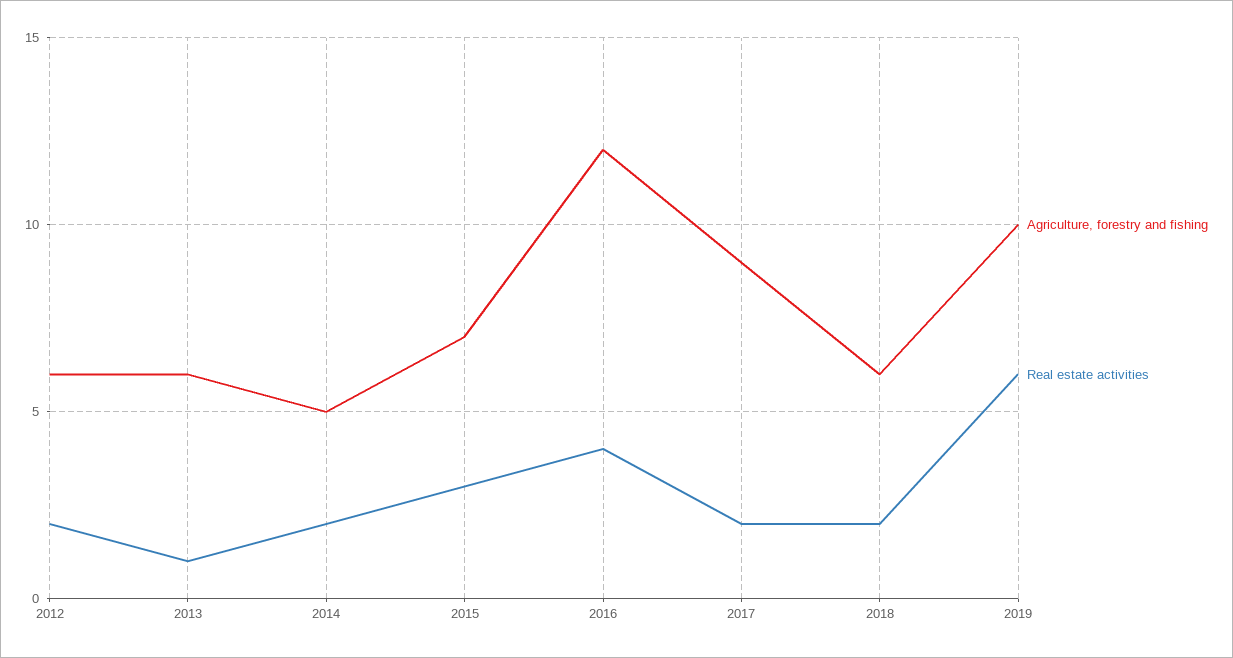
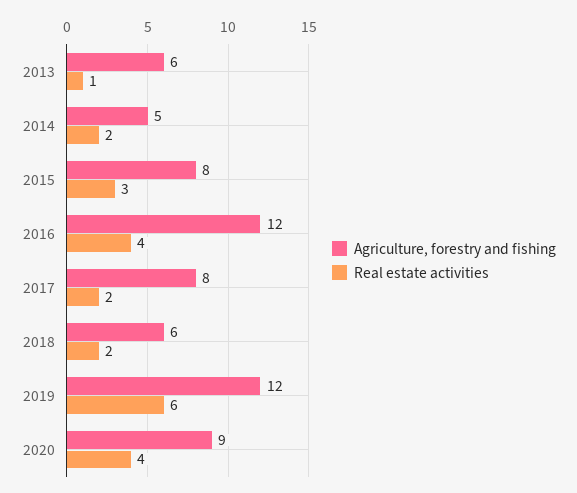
Agriculture, forestry and fishing, 2012: 6 -> none
Real estate activities, 2012: 2 -> none
Agriculture, forestry and fishing, 2015: 7 -> 8
Agriculture, forestry and fishing, 2017: 9 -> 8
Agriculture, forestry and fishing, 2019: 10 -> 12
Agriculture, forestry and fishing, 2020: none -> 9
Real estate activities, 2020: none -> 4

